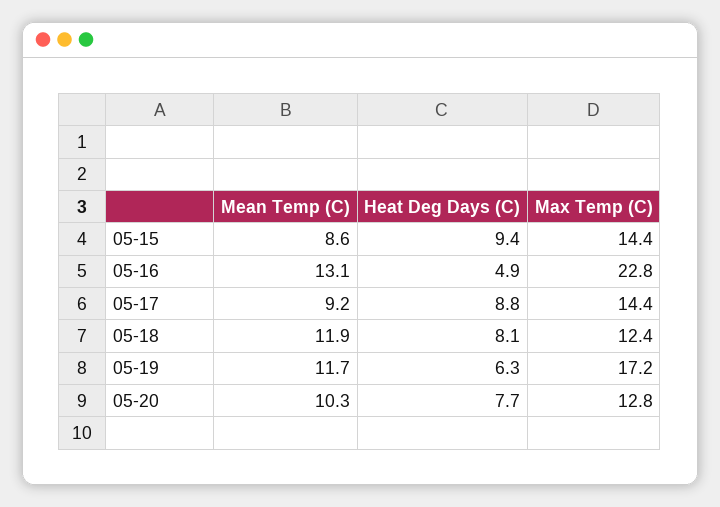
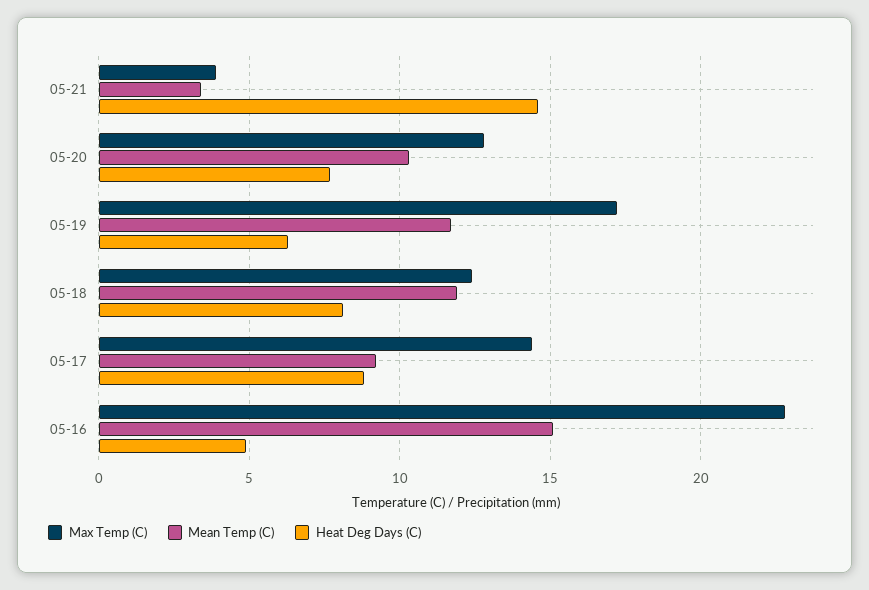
Mean Temp (C), 05-15: 8.6 -> none
Heat Deg Days (C), 05-15: 9.4 -> none
Max Temp (C), 05-15: 14.4 -> none
Mean Temp (C), 05-16: 13.1 -> 15
Max Temp (C), 05-21: none -> 4
Mean Temp (C), 05-21: none -> 3.5
Heat Deg Days (C), 05-21: none -> 14.5

